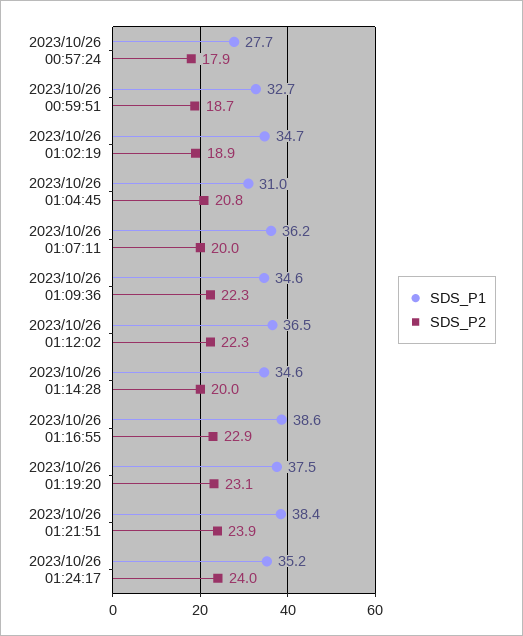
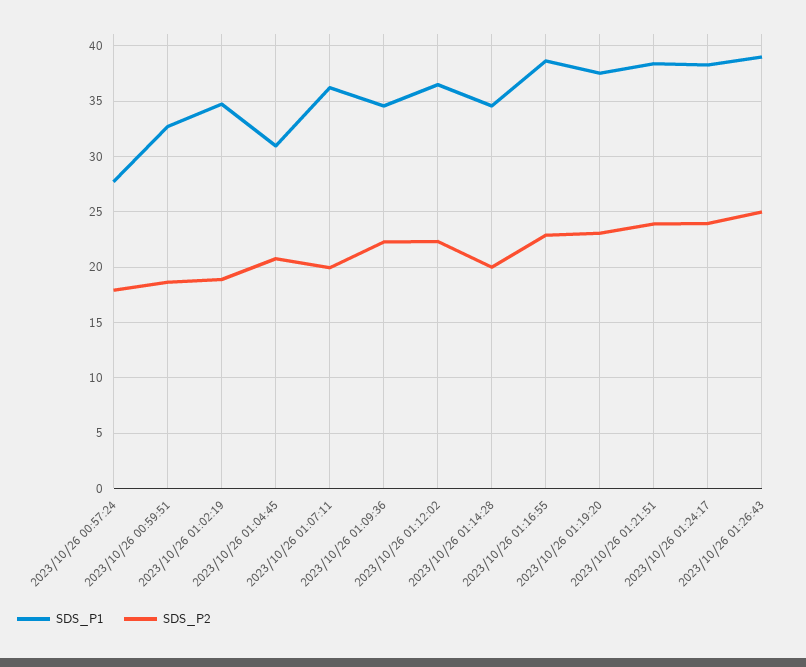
SDS_P1, 2023/10/26 01:24:17: 35.2 -> 38
SDS_P1, 2023/10/26 01:26:43: none -> 39
SDS_P2, 2023/10/26 01:26:43: none -> 25

